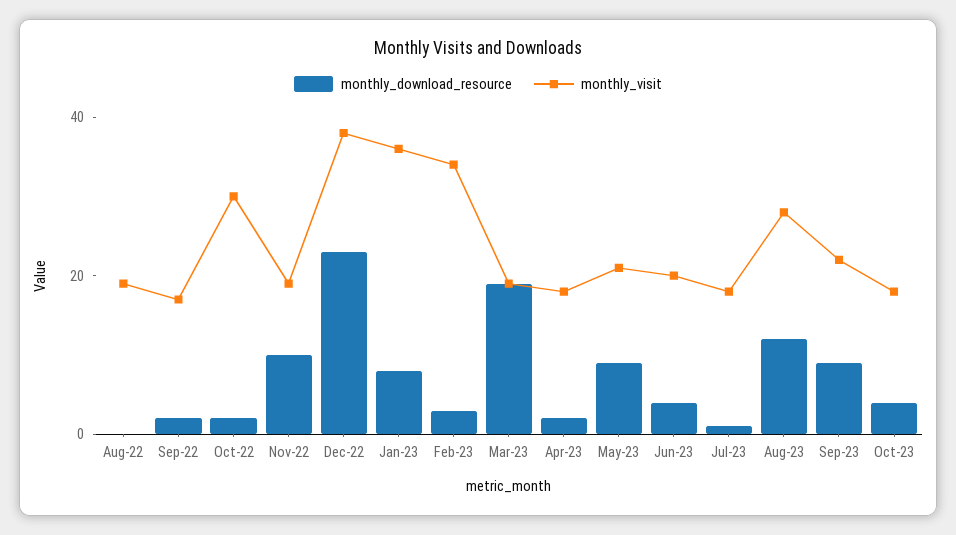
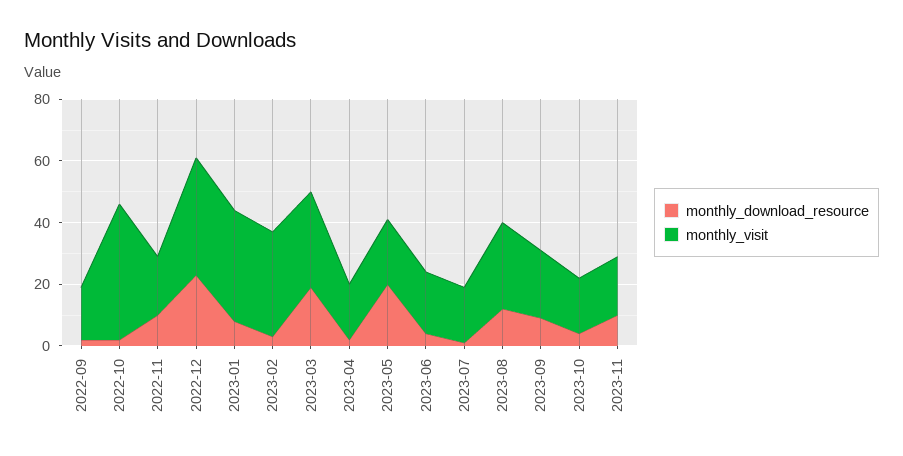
monthly_download_resource, Aug-22: 0 -> none
monthly_visit, Aug-22: 20 -> none
monthly_visit, Oct-22: 30 -> 45
monthly_visit, Mar-23: 20 -> 30
monthly_download_resource, May-23: 10 -> 20
monthly_download_resource, 2023-11: none -> 10
monthly_visit, 2023-11: none -> 20

